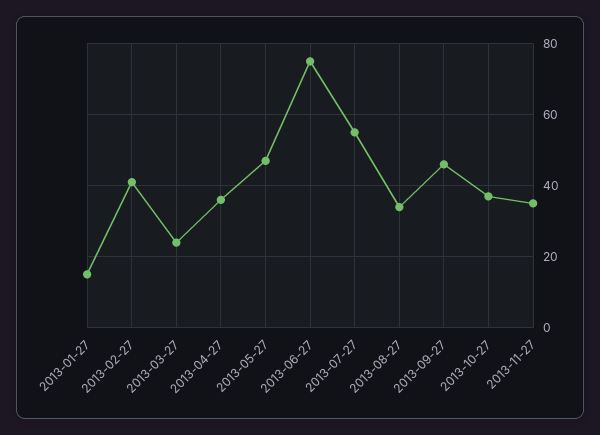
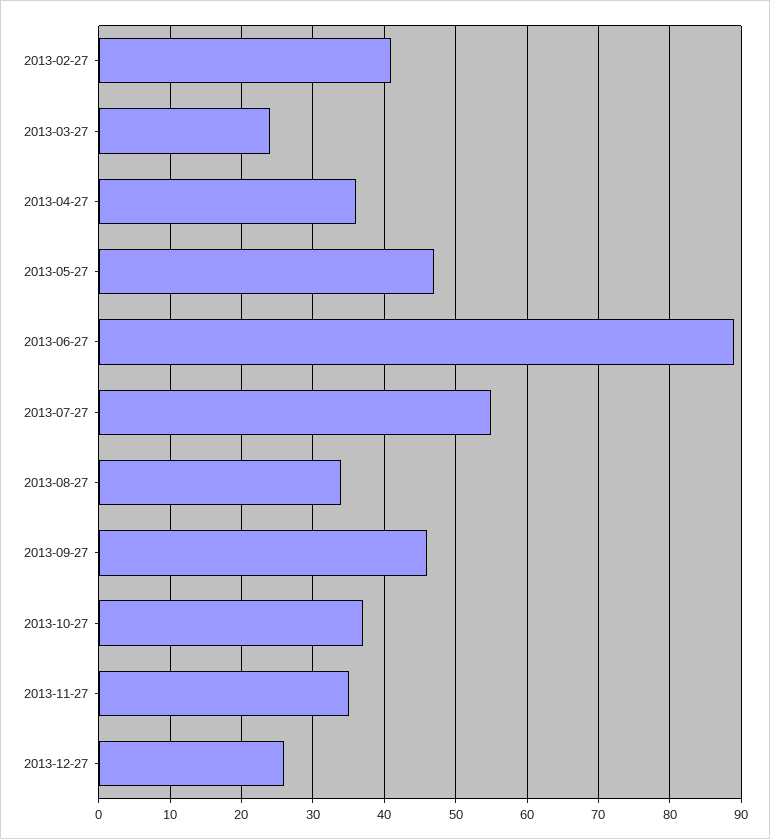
2013-01-27: 15 -> none
2013-06-27: 75 -> 89
2013-12-27: none -> 26

